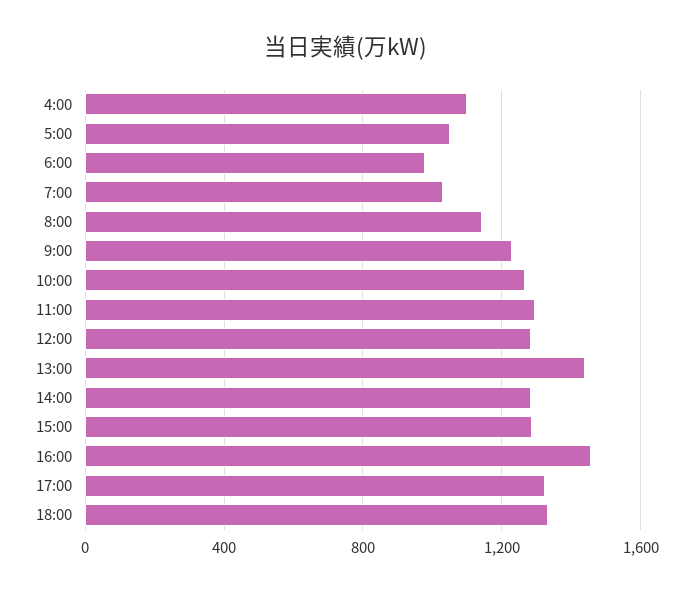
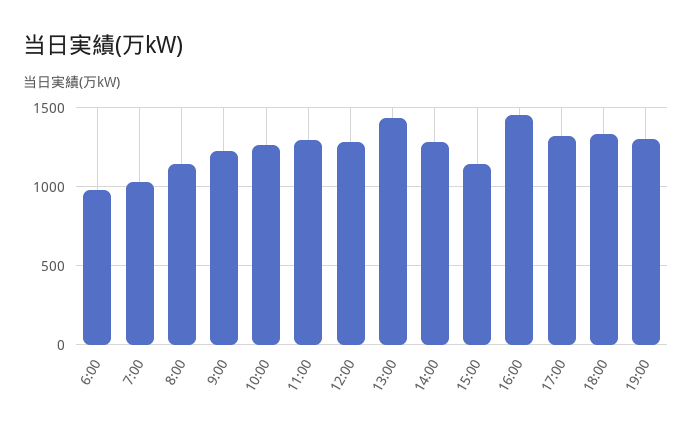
4:00: 1100 -> none
5:00: 1050 -> none
15:00: 1300 -> 1150
19:00: none -> 1300

